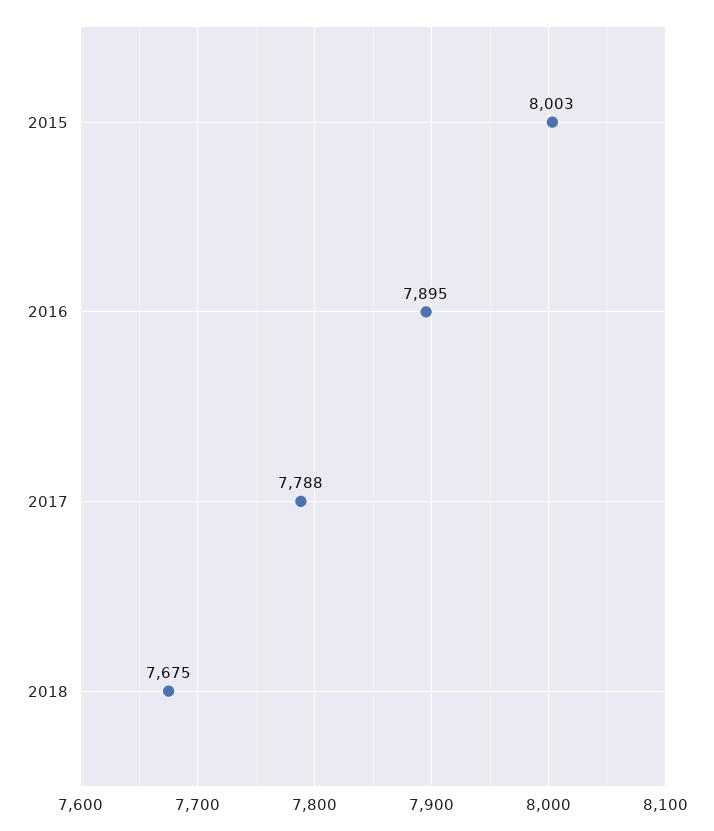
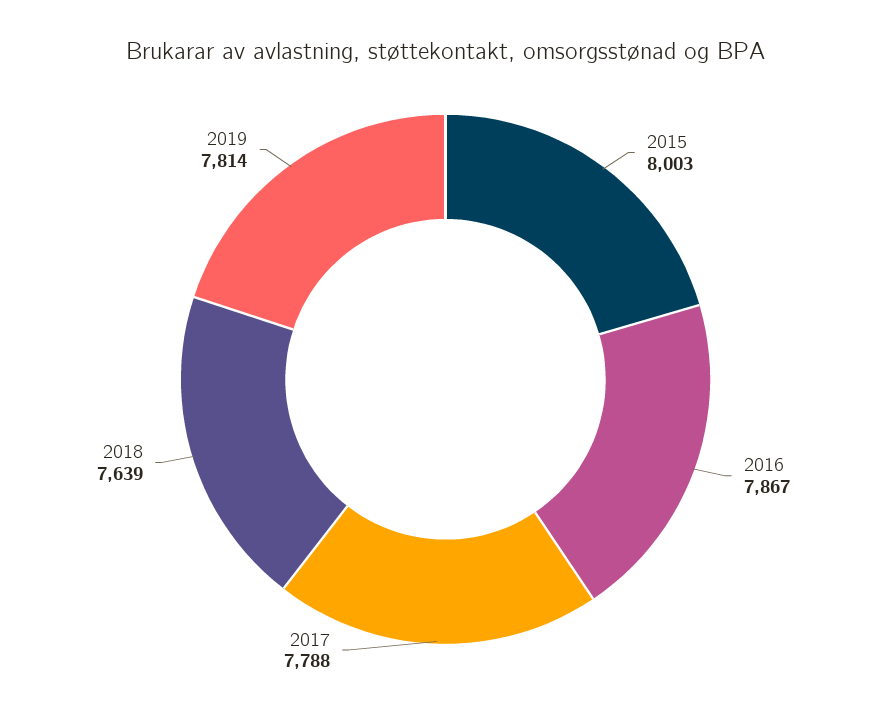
2016: 7895 -> 7867
2018: 7675 -> 7639
2019: none -> 7814

